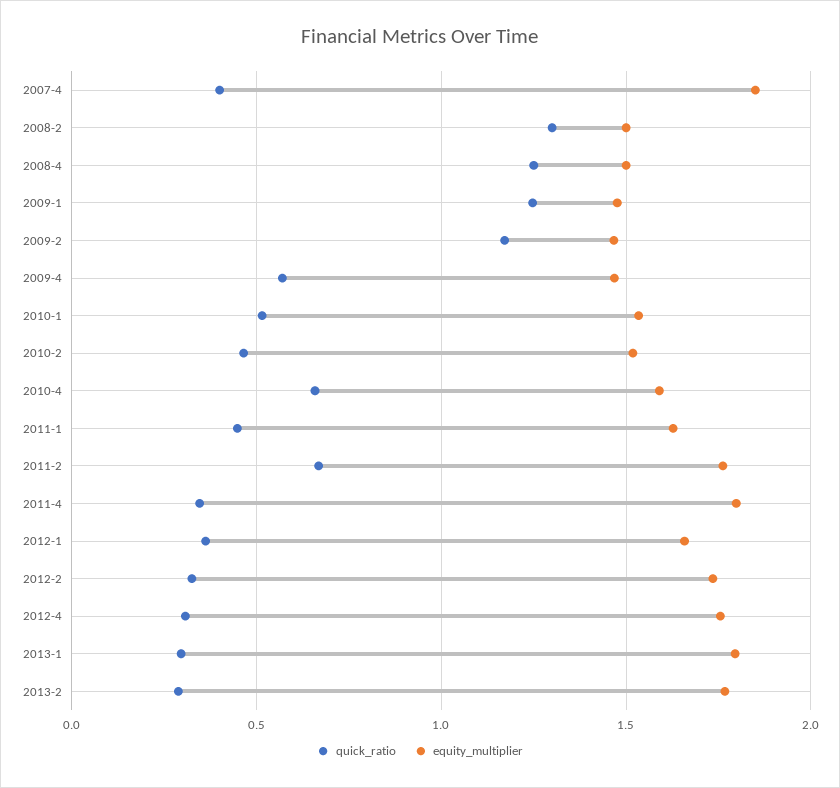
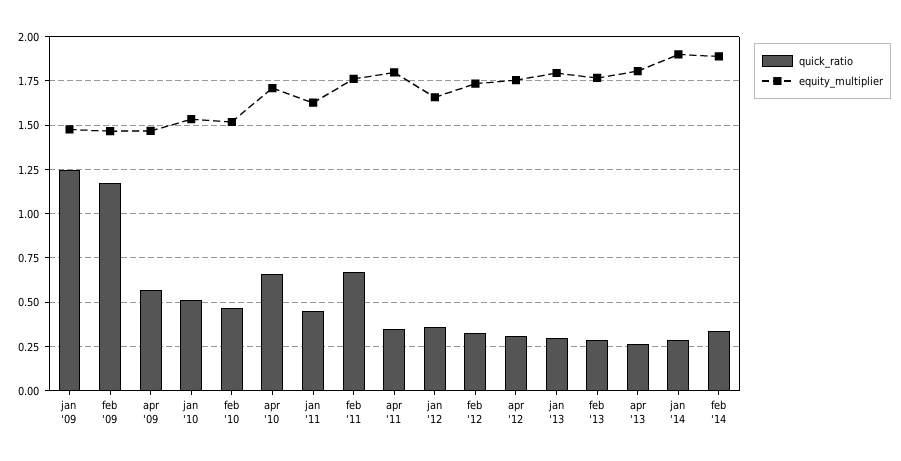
quick_ratio, 2007-4: 0.4 -> none
equity_multiplier, 2007-4: 1.85 -> none
quick_ratio, 2008-2: 1.3 -> none
equity_multiplier, 2008-2: 1.5 -> none
quick_ratio, 2008-4: 1.25 -> none
equity_multiplier, 2008-4: 1.5 -> none
equity_multiplier, 2010-4: 1.6 -> 1.7
quick_ratio, apr '13: none -> 0.25
equity_multiplier, apr '13: none -> 1.8
quick_ratio, jan '14: none -> 0.3
equity_multiplier, jan '14: none -> 1.9
quick_ratio, feb '14: none -> 0.35
equity_multiplier, feb '14: none -> 1.9

